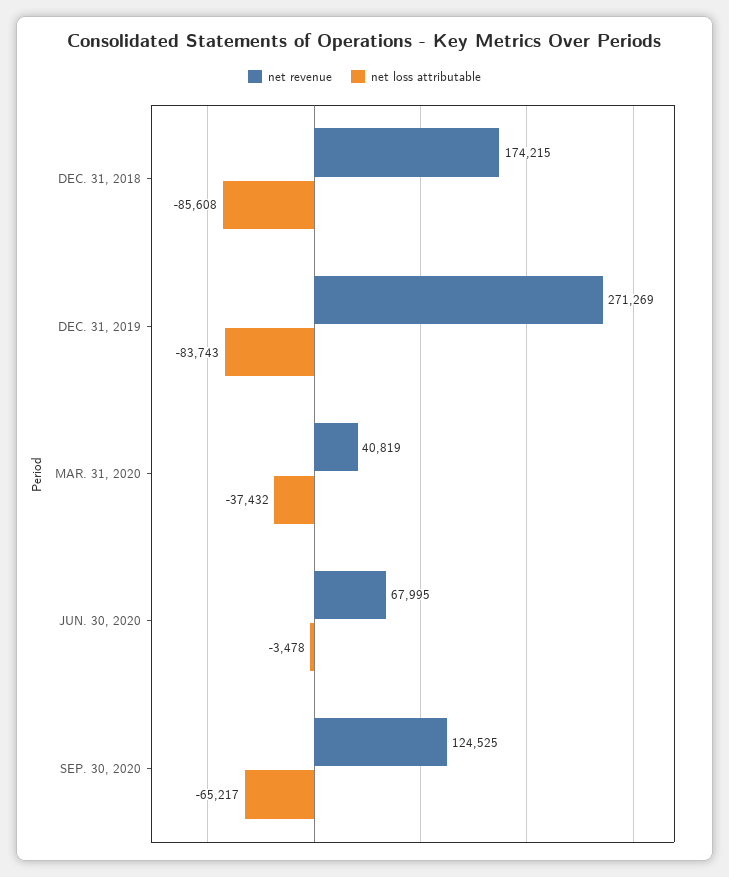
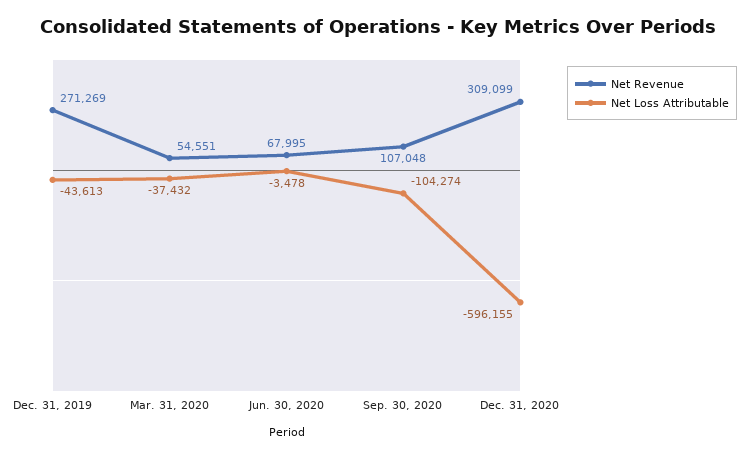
net revenue, DEC. 31, 2018: 174215 -> none
net loss attributable, DEC. 31, 2018: -85608 -> none
net loss attributable, DEC. 31, 2019: -83743 -> -43613
net revenue, MAR. 31, 2020: 40819 -> 54551
net revenue, SEP. 30, 2020: 124525 -> 107048
net loss attributable, SEP. 30, 2020: -65217 -> -104274
net revenue, Dec. 31, 2020: none -> 309099
net loss attributable, Dec. 31, 2020: none -> -596155

